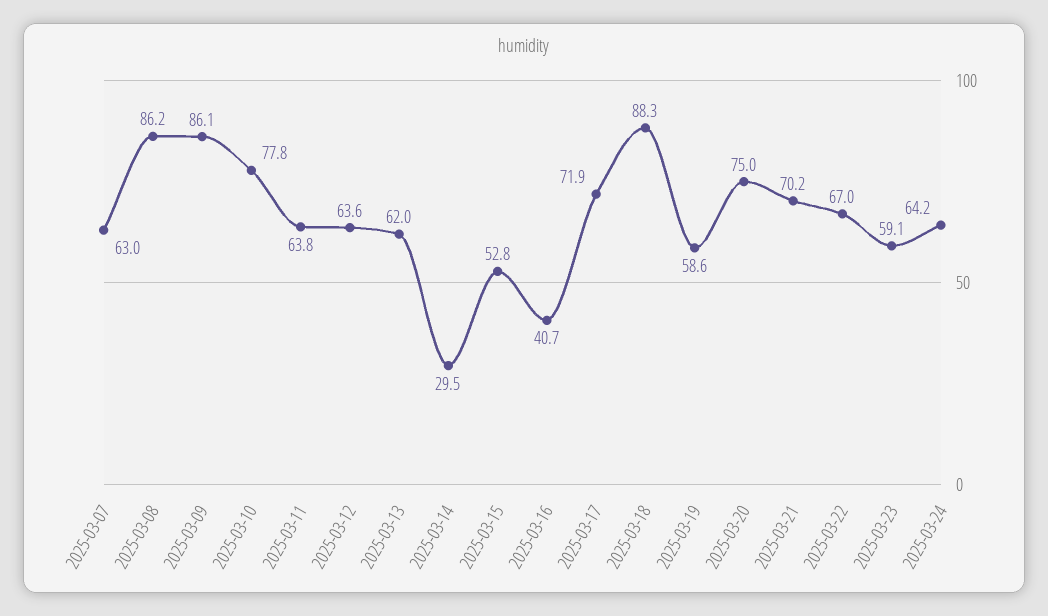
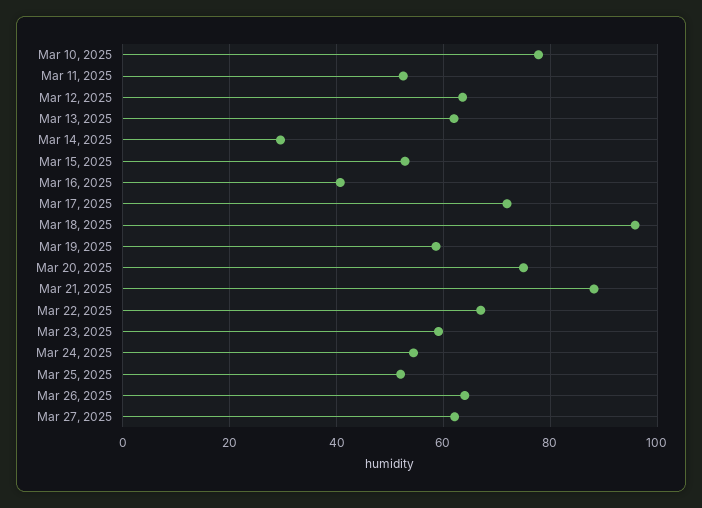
2025-03-07: 63 -> none
2025-03-08: 86.2 -> none
2025-03-09: 86.1 -> none
2025-03-11: 63.8 -> 52
2025-03-18: 88.3 -> 96
2025-03-21: 70.2 -> 88
2025-03-24: 64.2 -> 54
Mar 25, 2025: none -> 52
Mar 26, 2025: none -> 64
Mar 27, 2025: none -> 62

